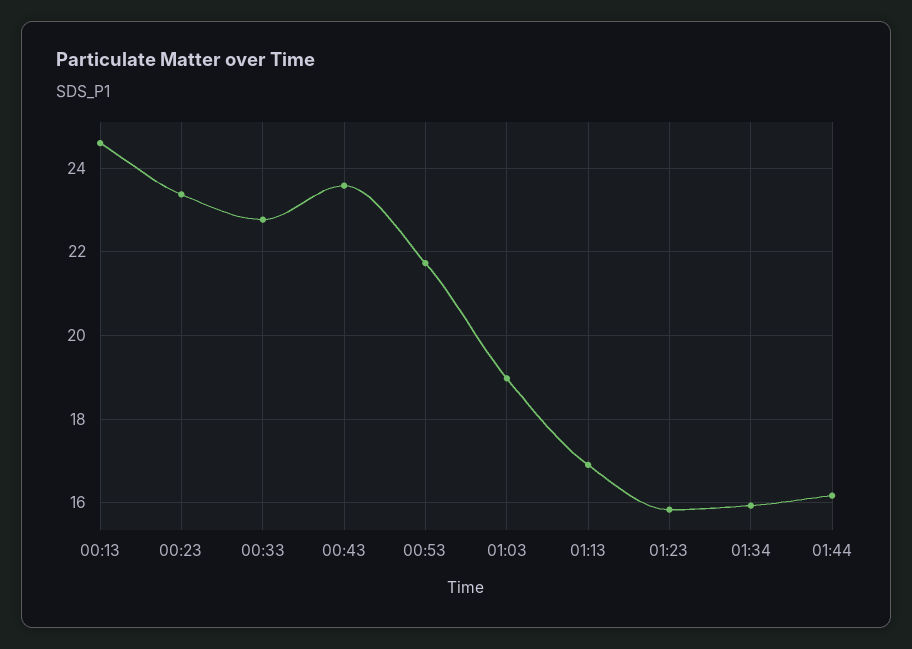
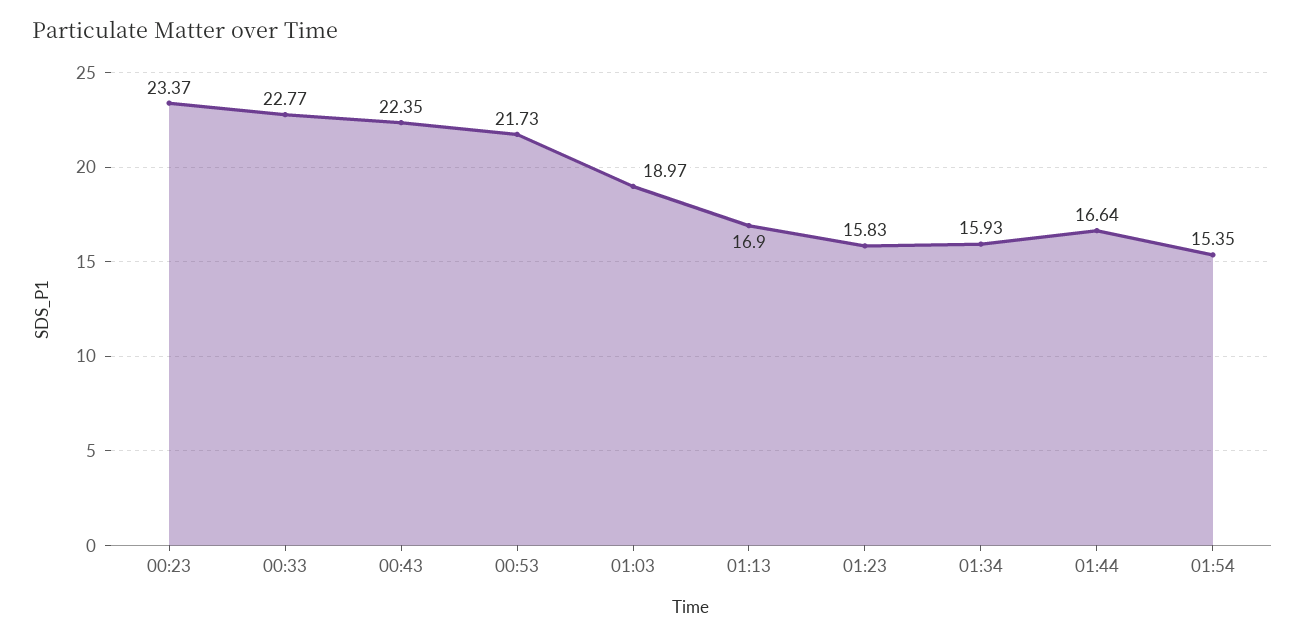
00:13: 24.6 -> none
00:43: 23.6 -> 22.35
01:44: 16.2 -> 16.64
01:54: none -> 15.35

